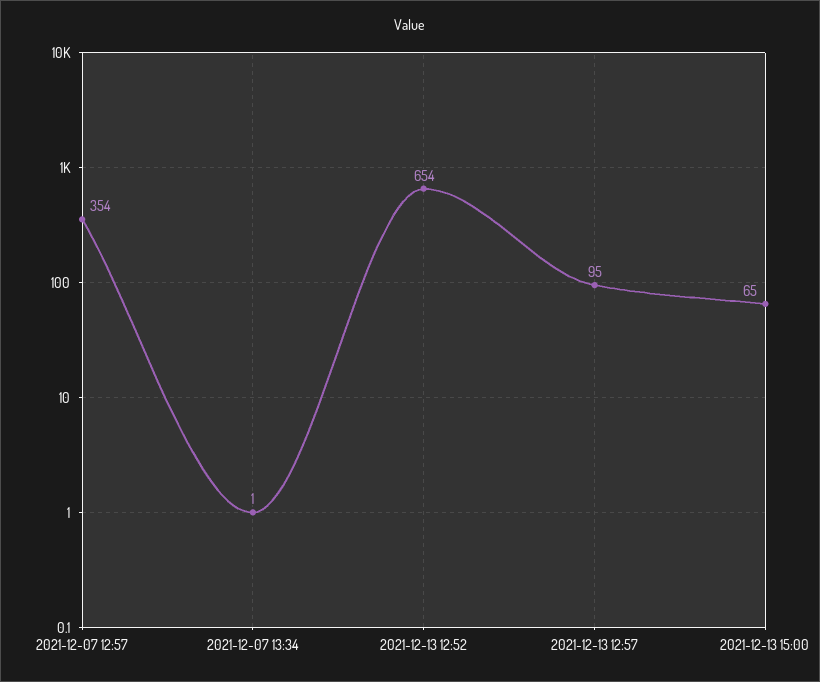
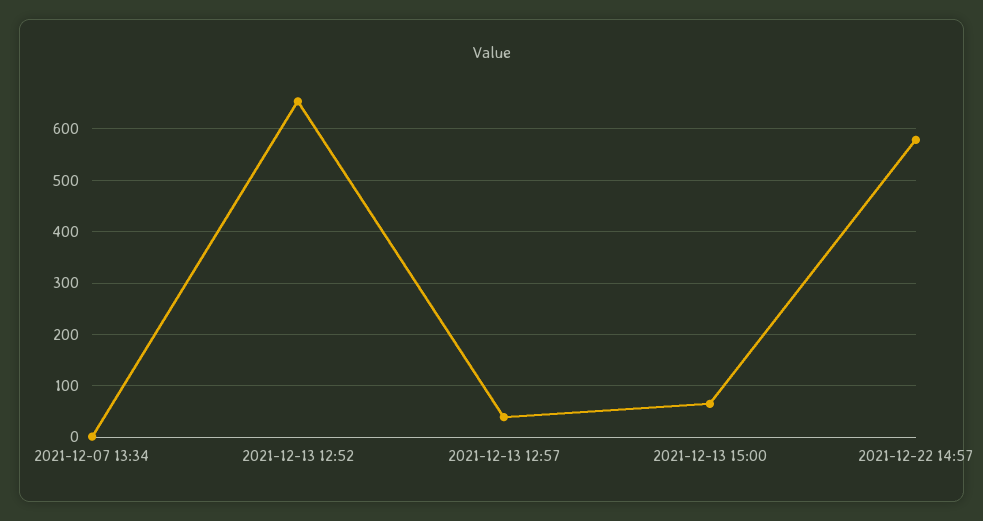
2021-12-07 12:57: 354 -> none
2021-12-13 12:57: 95 -> 40
2021-12-22 14:57: none -> 580

